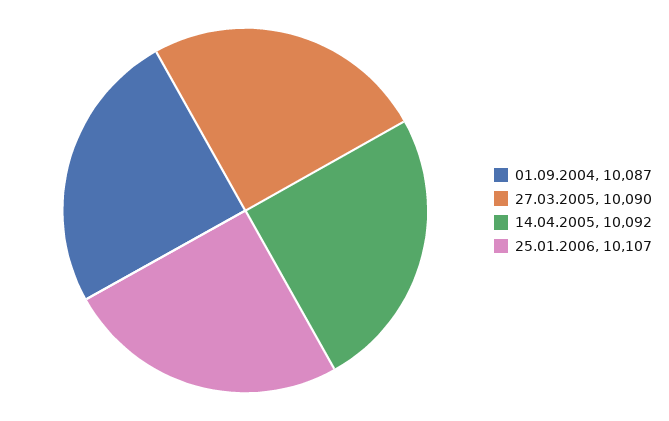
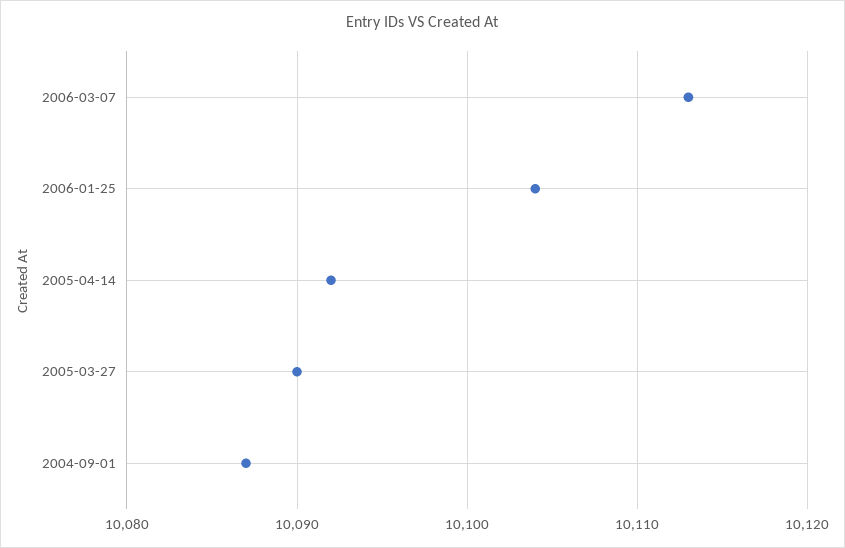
25.01.2006: 10107 -> 10104
2006-03-07: none -> 10113

